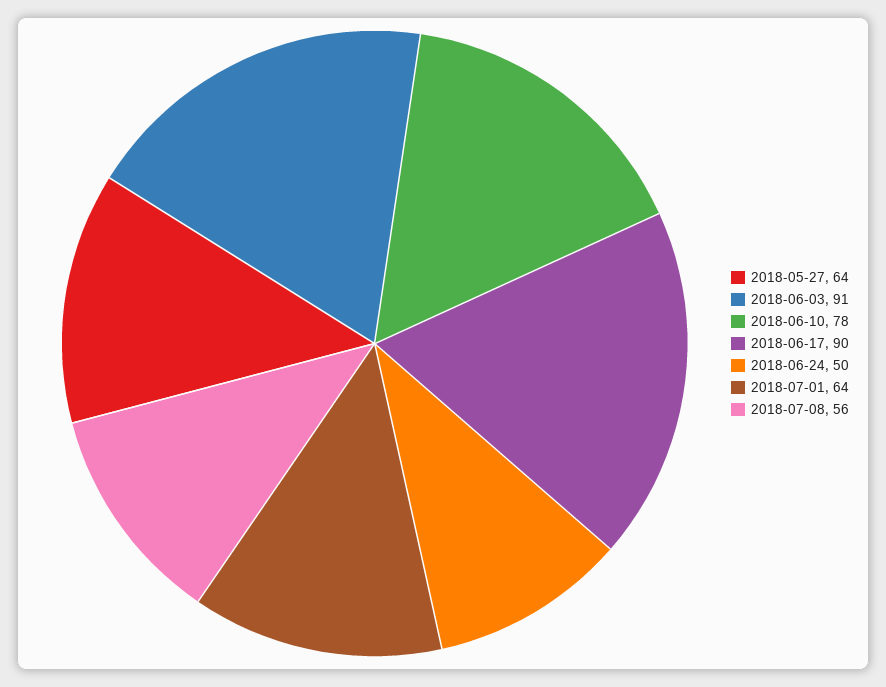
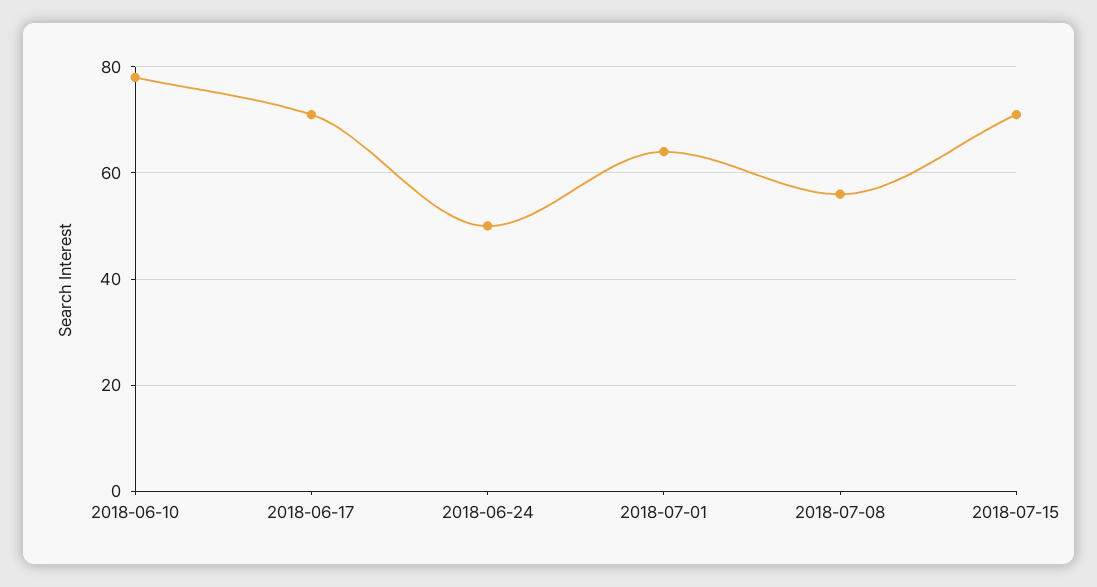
2018-05-27: 64 -> none
2018-06-03: 91 -> none
2018-06-17: 90 -> 70
2018-07-15: none -> 70

